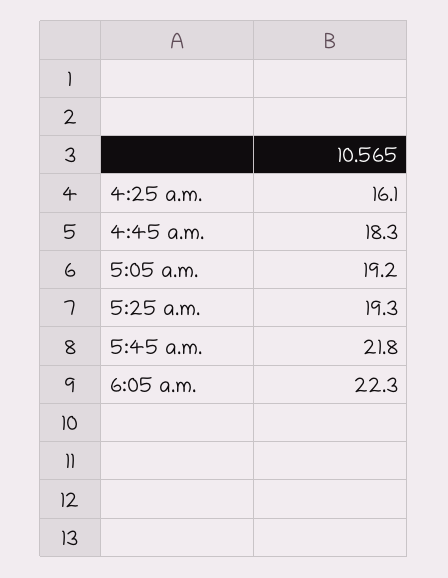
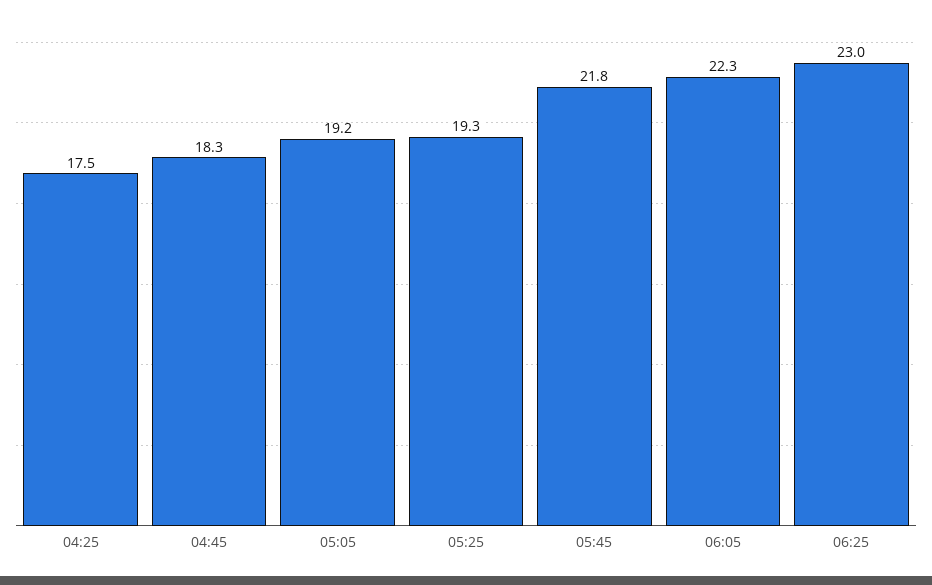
4:25 a.m.: 16.1 -> 17.5
06:25: none -> 23

